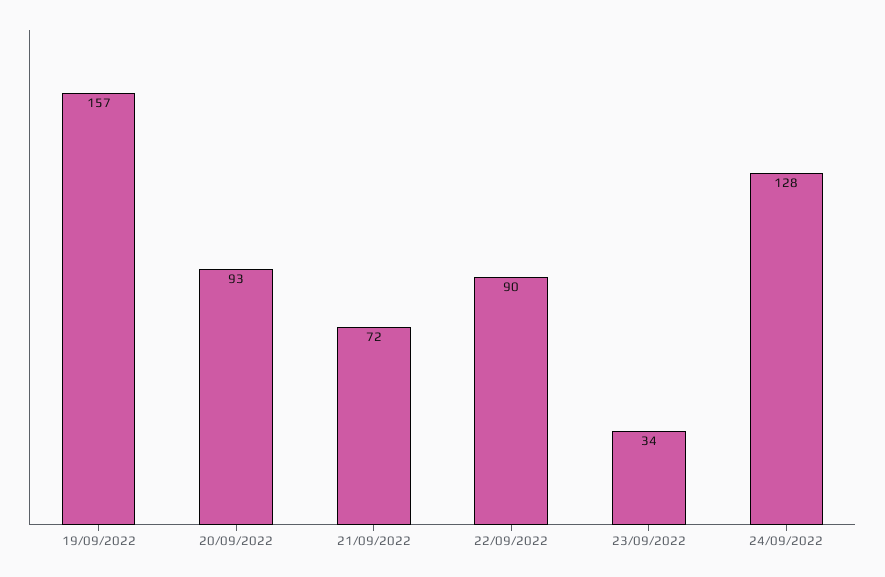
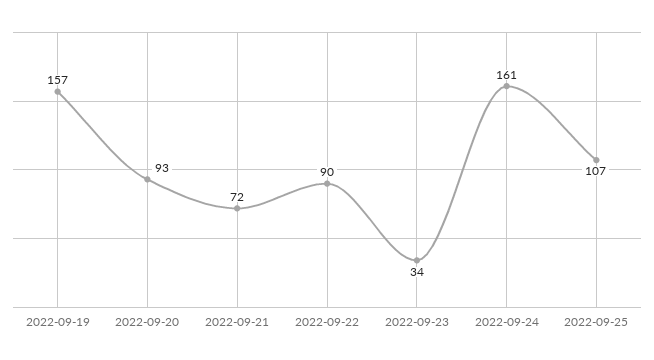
24/09/2022: 128 -> 161
2022-09-25: none -> 107

